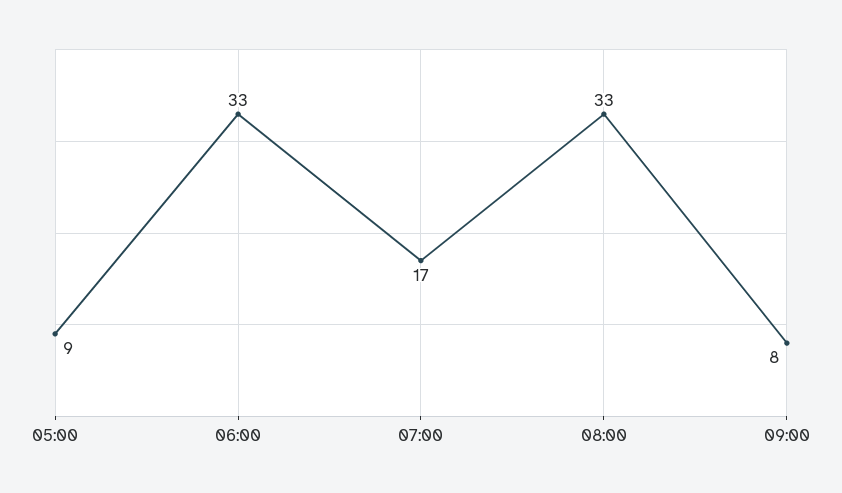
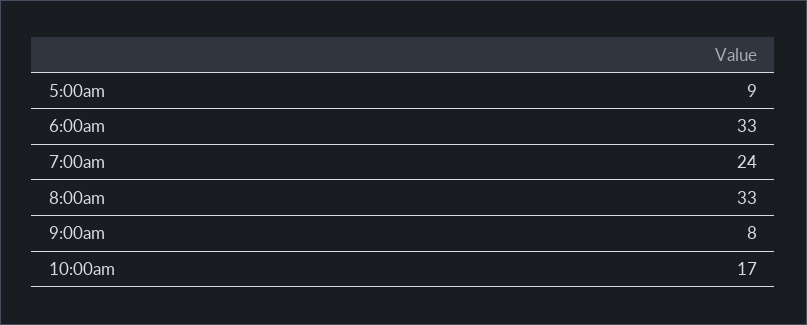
07:00: 17 -> 24
10:00am: none -> 17

